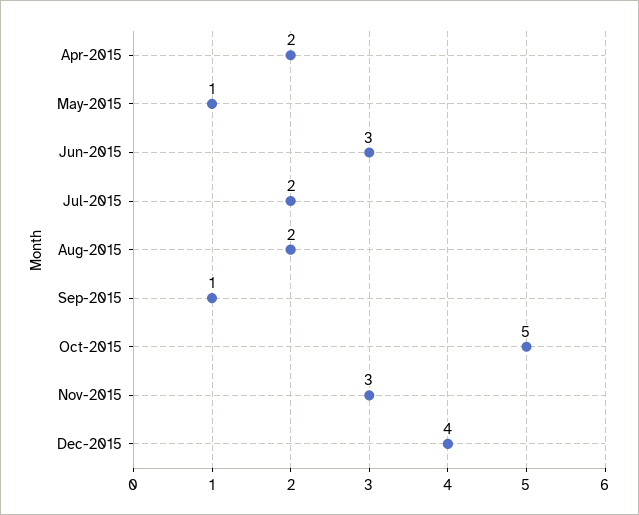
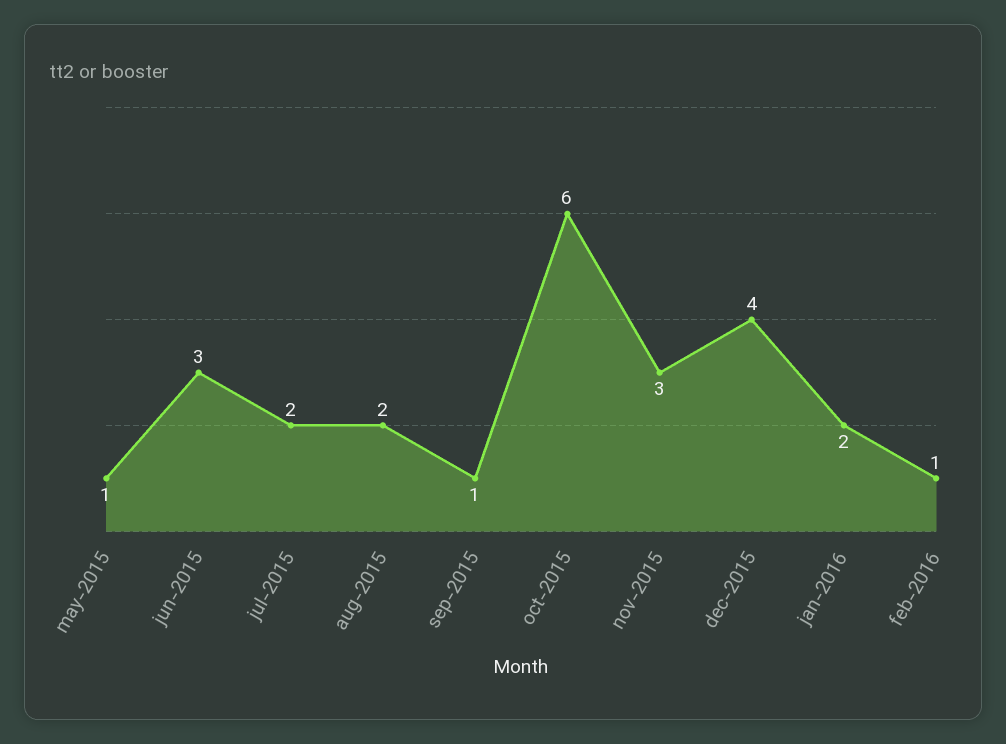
Apr-2015: 2 -> none
Oct-2015: 5 -> 6
jan-2016: none -> 2
feb-2016: none -> 1

